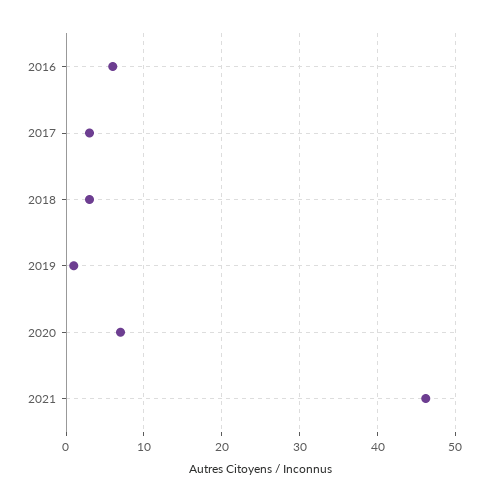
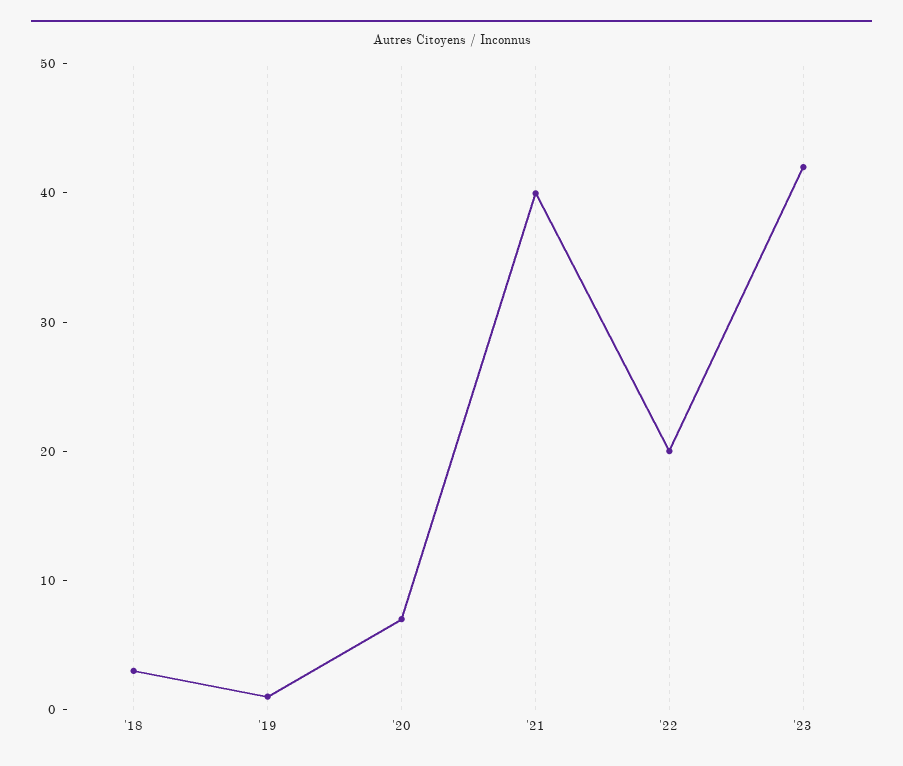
2016: 6 -> none
2017: 3 -> none
2021: 46 -> 40
'22: none -> 20
'23: none -> 42

